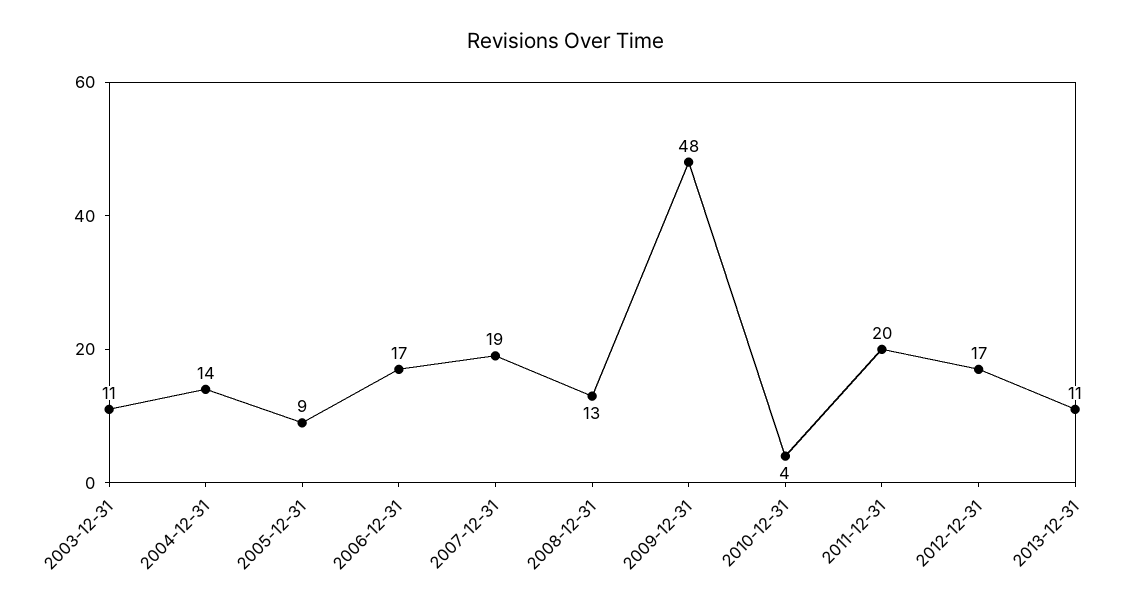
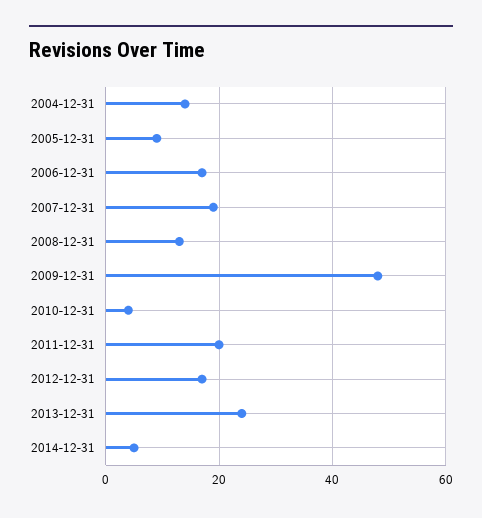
2003-12-31: 11 -> none
2013-12-31: 11 -> 25
2014-12-31: none -> 5

